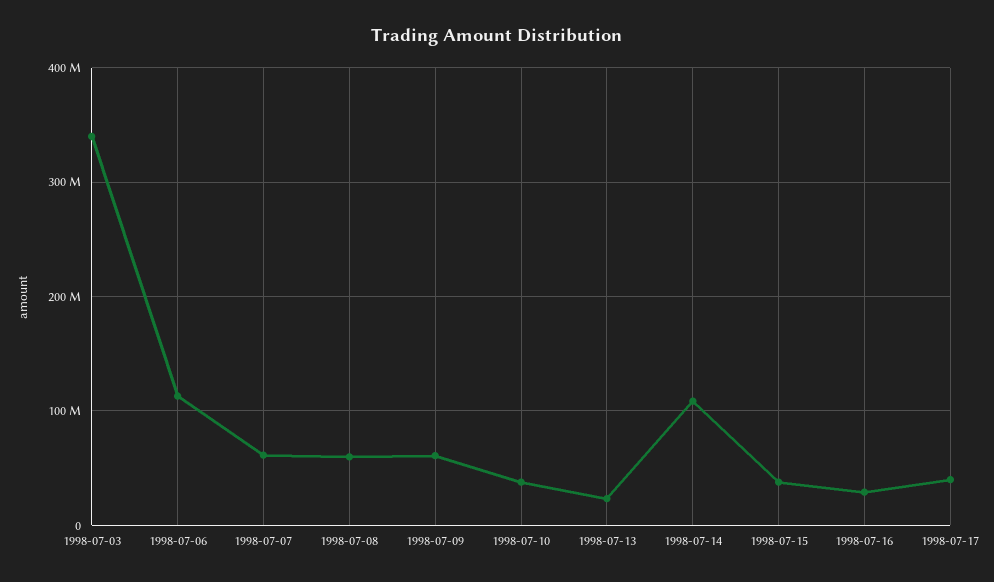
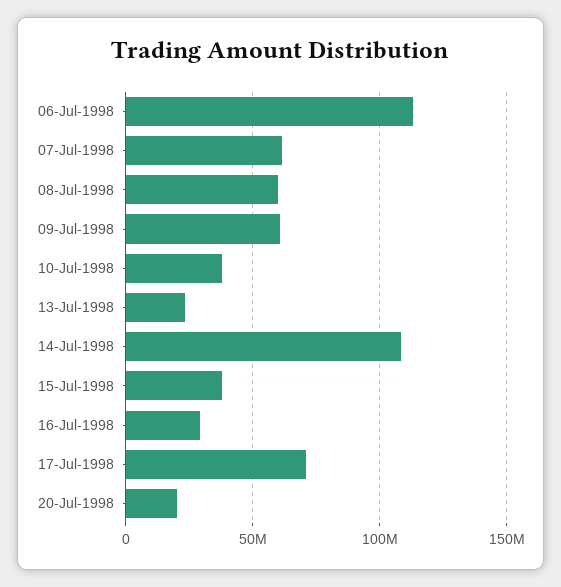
1998-07-03: 340000000 -> none
1998-07-17: 40000000 -> 70000000
20-Jul-1998: none -> 20000000

